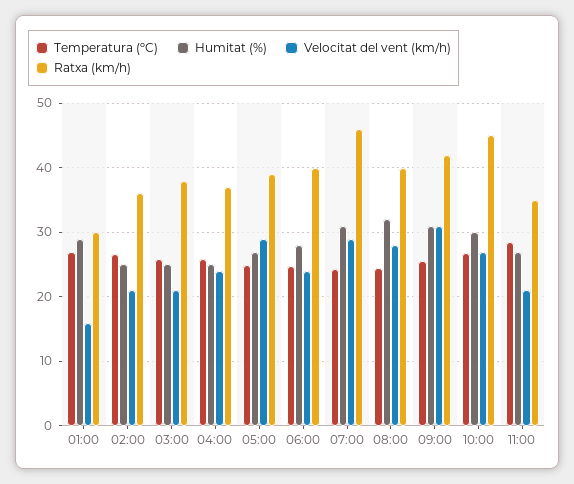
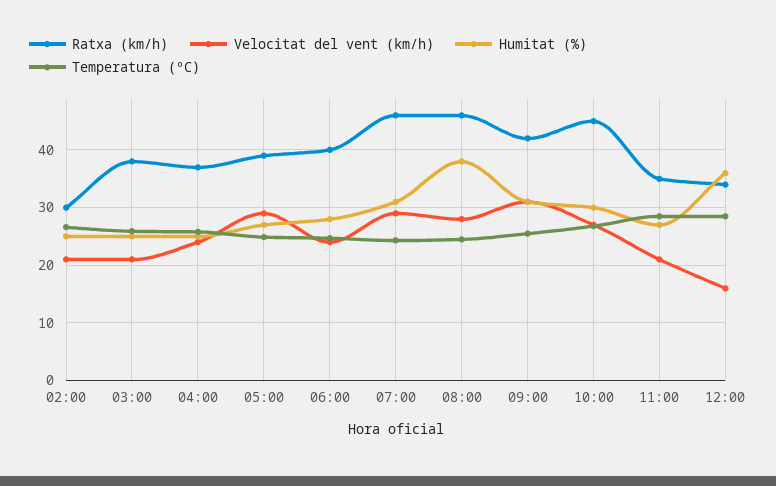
Temperatura (ºC), 01:00: 27 -> none
Humitat (%), 01:00: 29 -> none
Velocitat del vent (km/h), 01:00: 16 -> none
Ratxa (km/h), 01:00: 30 -> none
Ratxa (km/h), 02:00: 36 -> 30
Humitat (%), 08:00: 32 -> 38
Ratxa (km/h), 08:00: 40 -> 46
Ratxa (km/h), 12:00: none -> 34
Velocitat del vent (km/h), 12:00: none -> 16
Humitat (%), 12:00: none -> 36
Temperatura (ºC), 12:00: none -> 28

